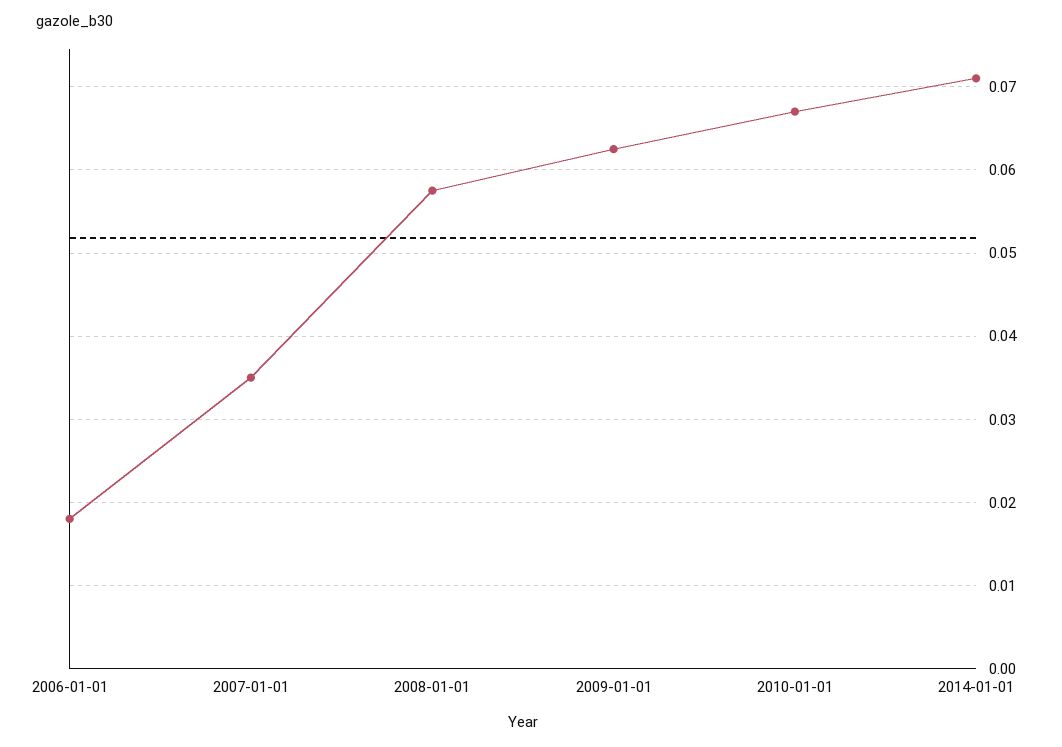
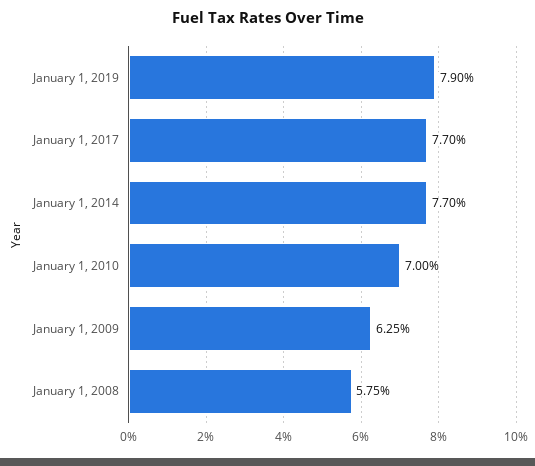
2006-01-01: 0.018 -> none
2007-01-01: 0.035 -> none
2010-01-01: 0.067 -> 0.07
2014-01-01: 0.071 -> 0.077
January 1, 2019: none -> 0.079
January 1, 2017: none -> 0.077

